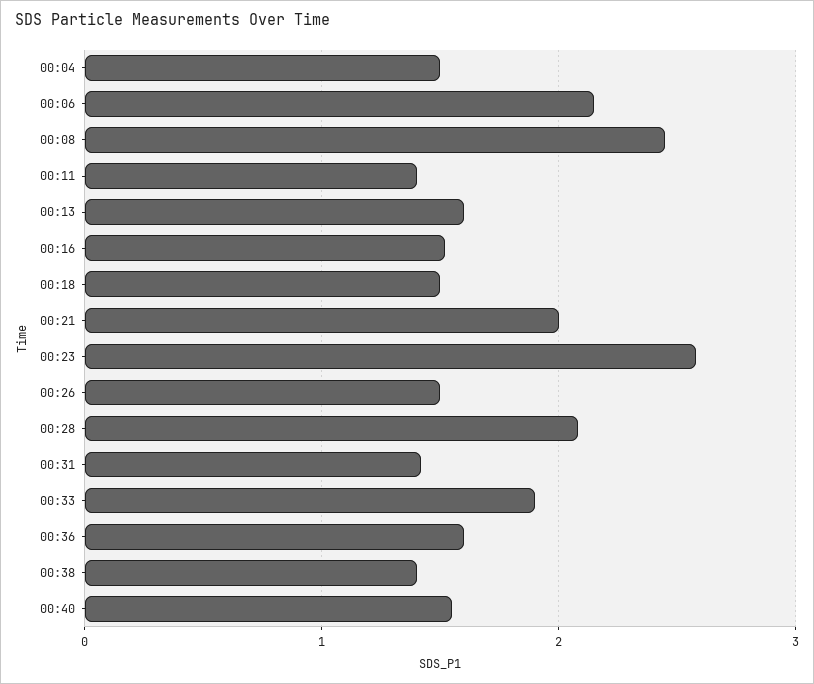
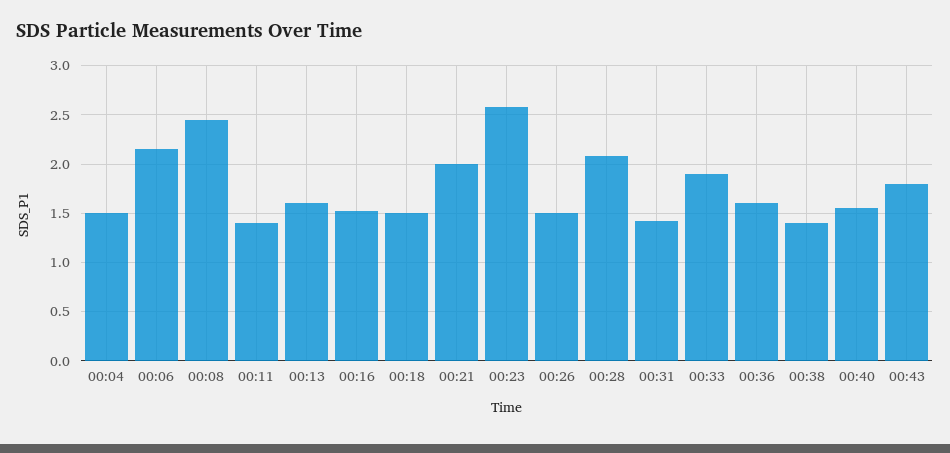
00:43: none -> 1.8

